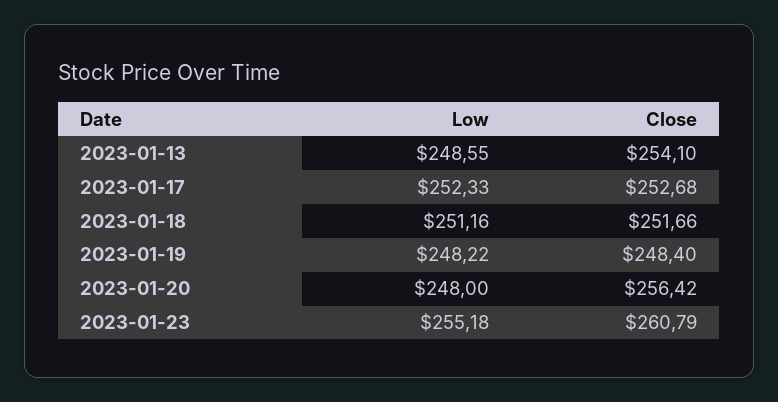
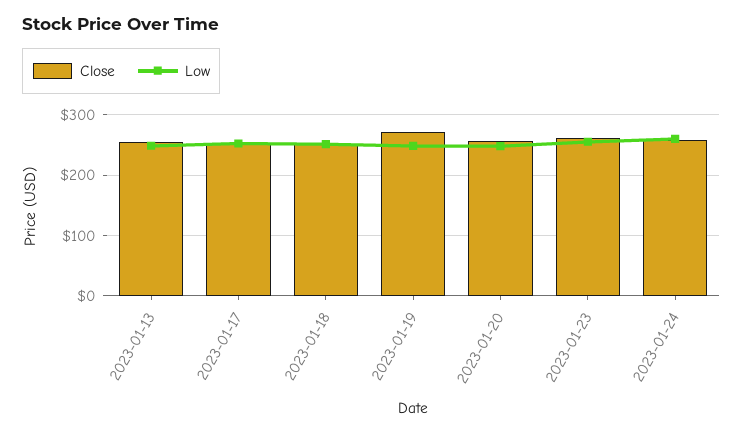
Close, 2023-01-19: 248.4 -> 270
Close, 2023-01-24: none -> 260
Low, 2023-01-24: none -> 260

